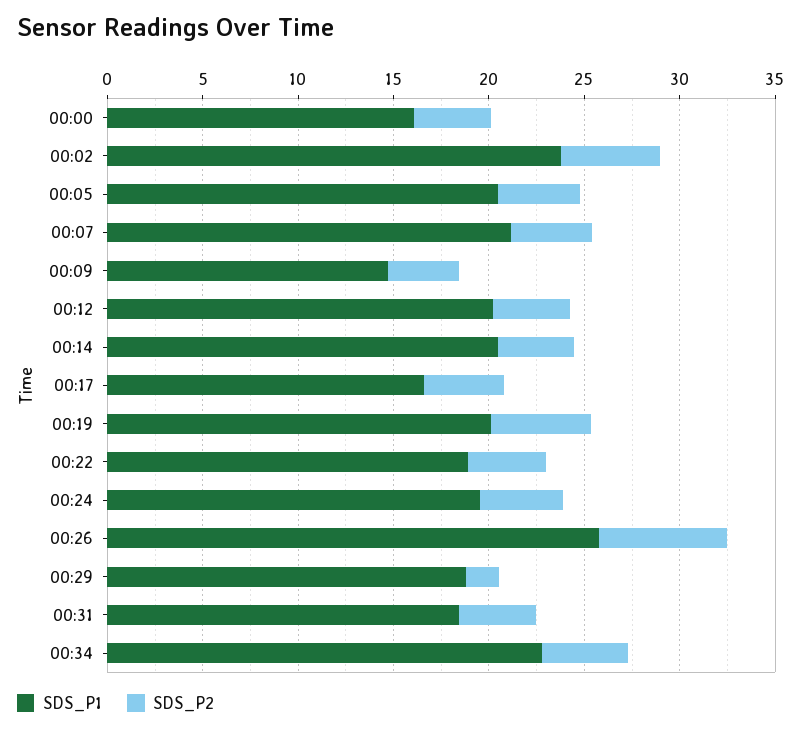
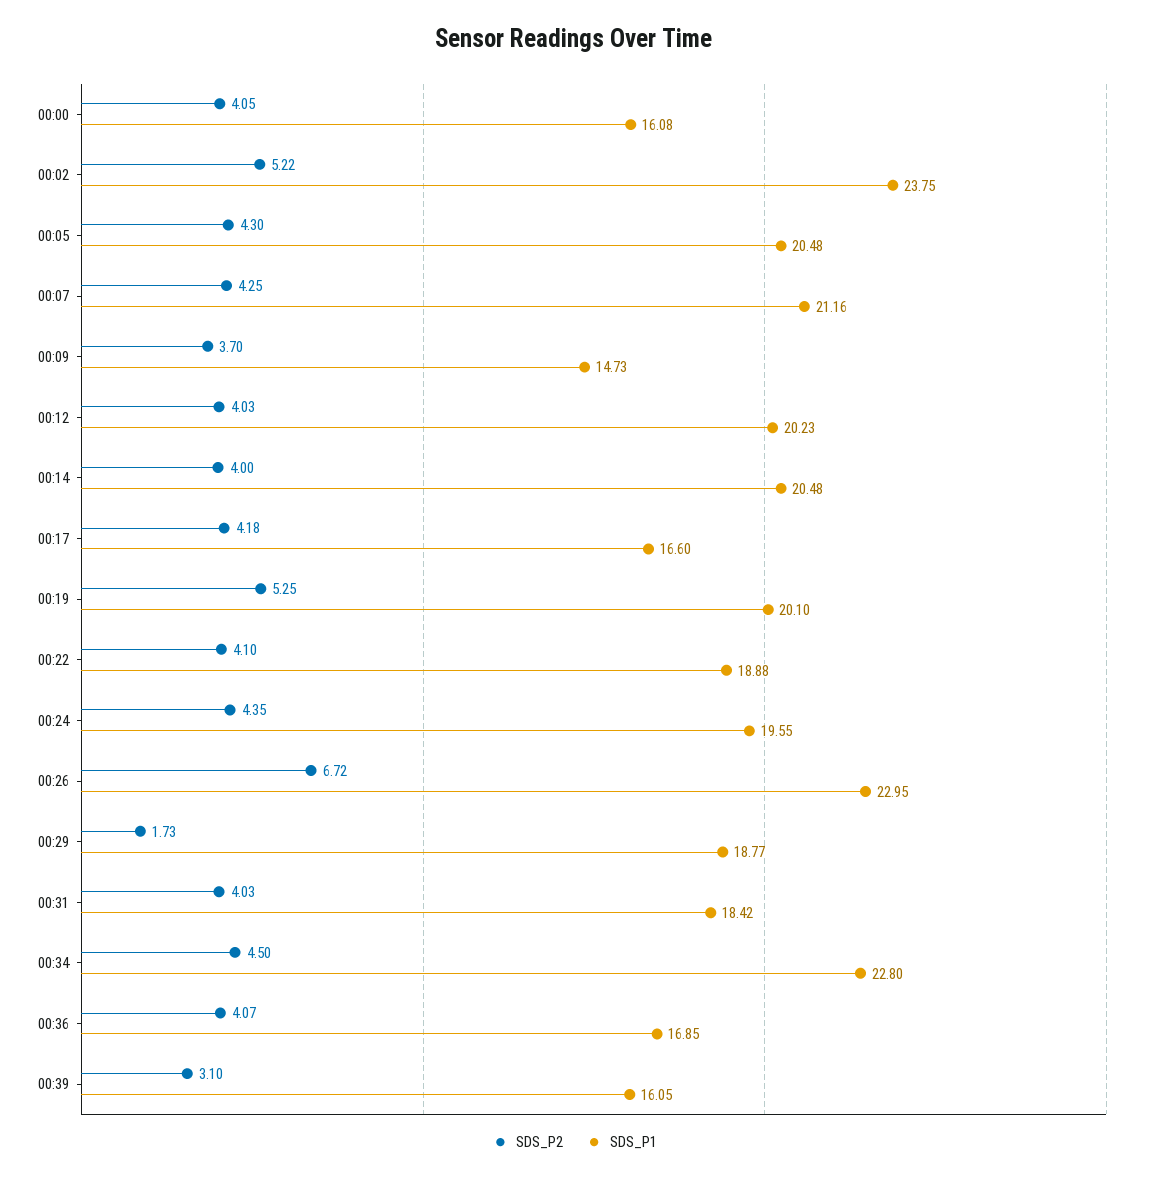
SDS_P1, 00:26: 26 -> 22.95
SDS_P2, 00:36: none -> 4.07
SDS_P1, 00:36: none -> 16.85
SDS_P2, 00:39: none -> 3.1
SDS_P1, 00:39: none -> 16.05

